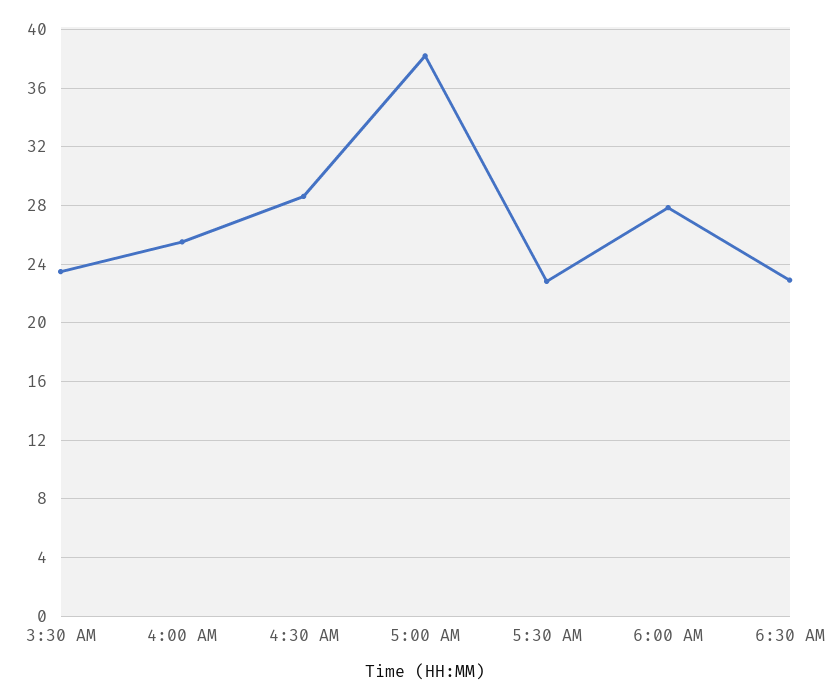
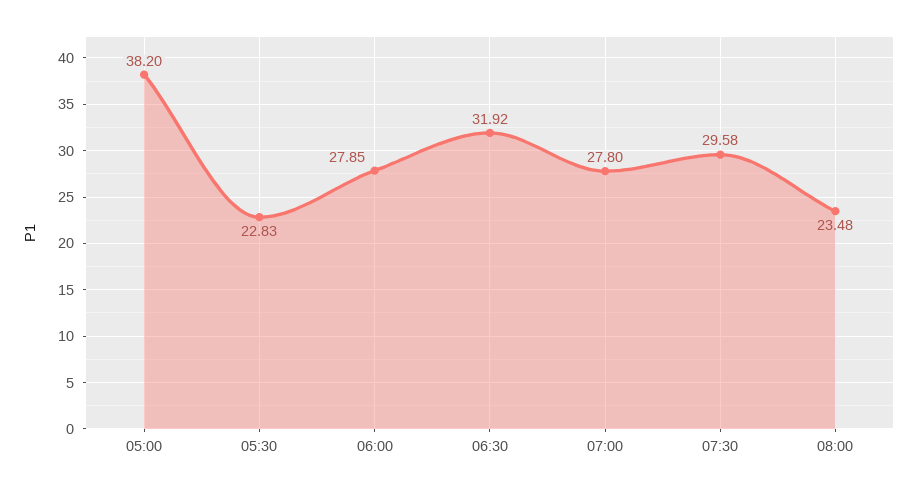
3:30 AM: 23.5 -> none
4:00 AM: 25.5 -> none
4:30 AM: 28.5 -> none
6:30 AM: 23 -> 31.92
07:00: none -> 27.8
07:30: none -> 29.58
08:00: none -> 23.48

